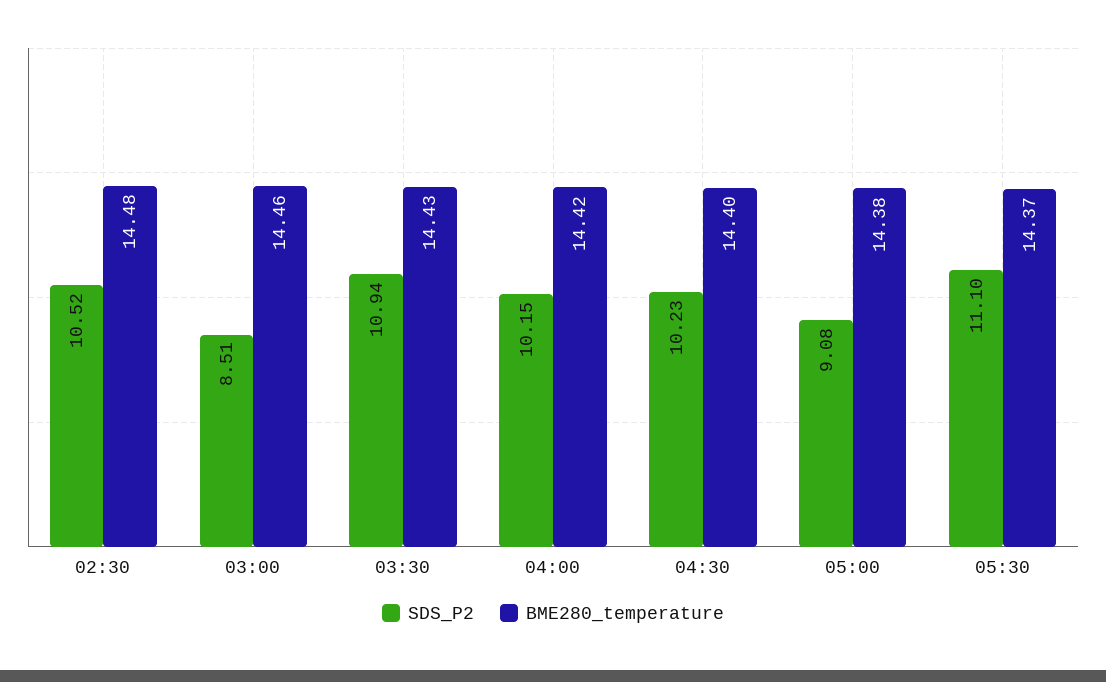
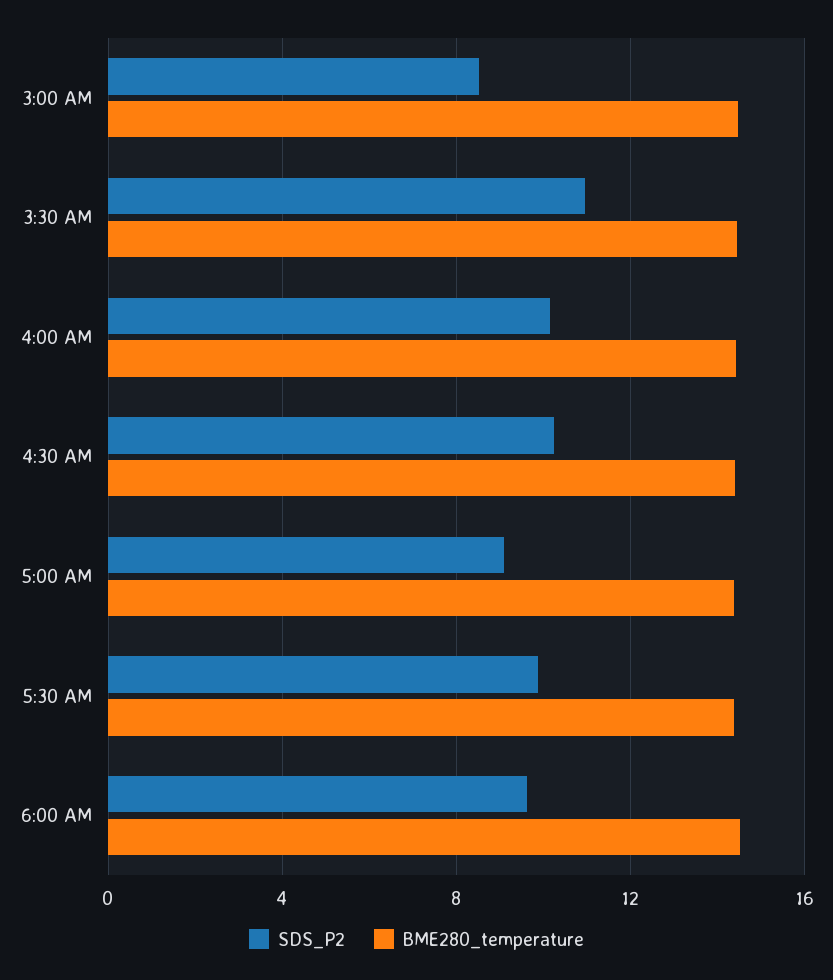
SDS_P2, 02:30: 10.52 -> none
BME280_temperature, 02:30: 14.48 -> none
SDS_P2, 05:30: 11.1 -> 10
SDS_P2, 6:00 AM: none -> 9.5
BME280_temperature, 6:00 AM: none -> 14.5

